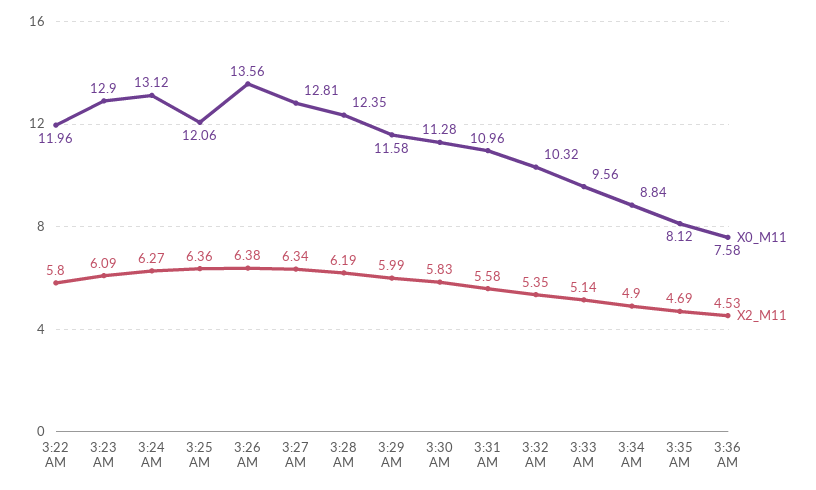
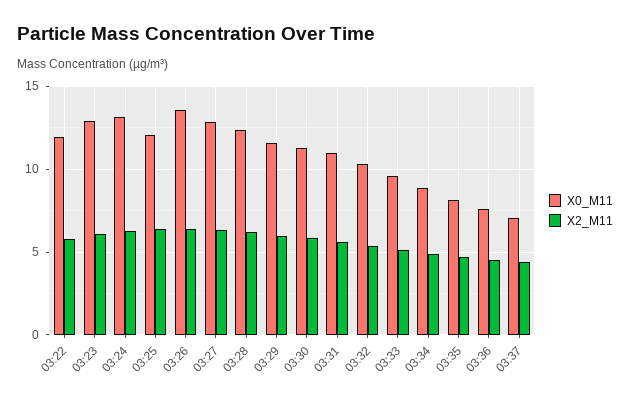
X0_M11, 03:37: none -> 7
X2_M11, 03:37: none -> 4.5

